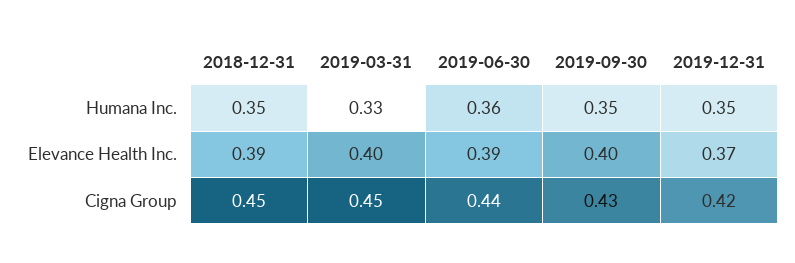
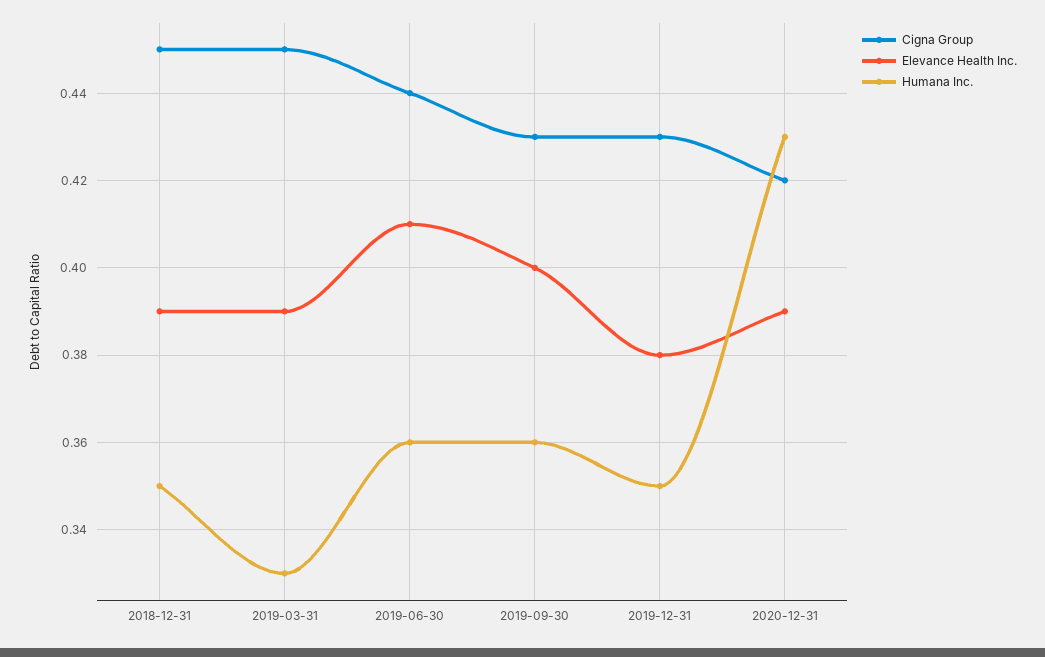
Humana Inc., 2019-09-30: 0.35 -> 0.36
Elevance Health Inc., 2019-03-31: 0.4 -> 0.39
Elevance Health Inc., 2019-06-30: 0.39 -> 0.41
Elevance Health Inc., 2019-12-31: 0.37 -> 0.38
Cigna Group, 2019-12-31: 0.42 -> 0.43
Cigna Group, 2020-12-31: none -> 0.42
Elevance Health Inc., 2020-12-31: none -> 0.39
Humana Inc., 2020-12-31: none -> 0.43

